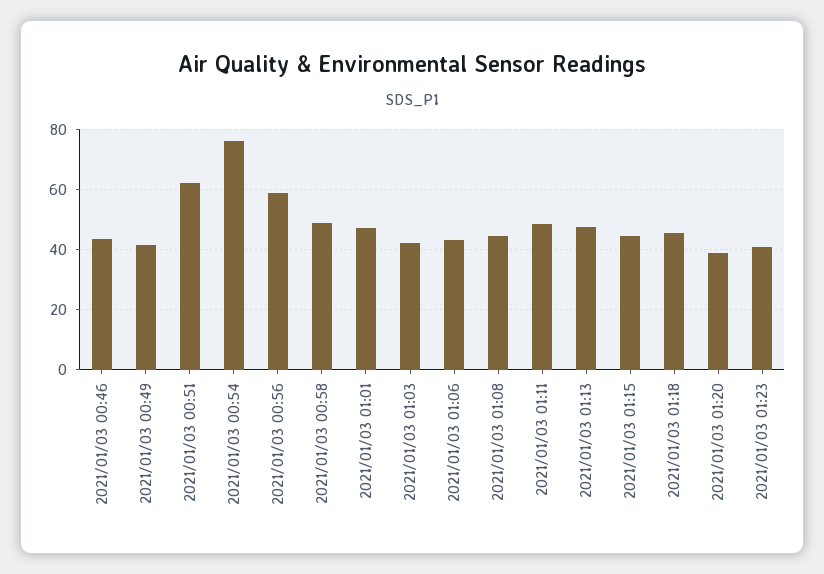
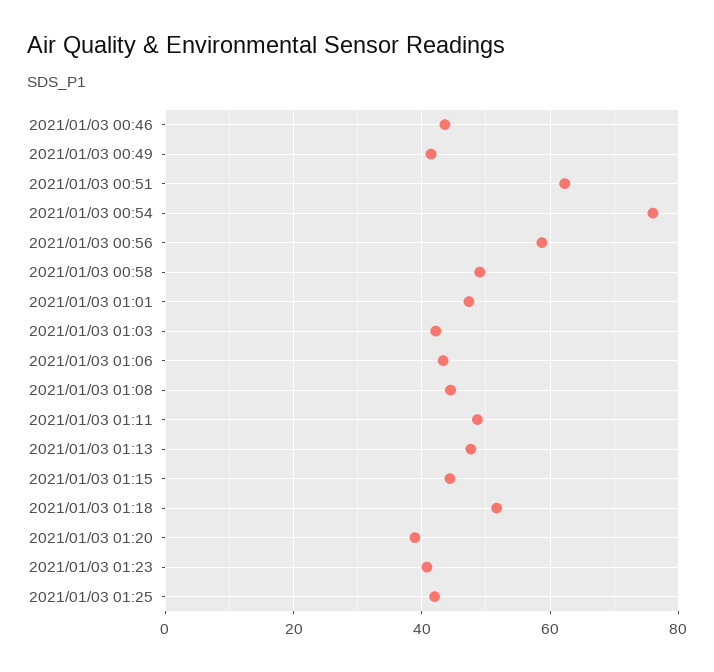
2021/01/03 01:18: 46 -> 52
2021/01/03 01:25: none -> 42

